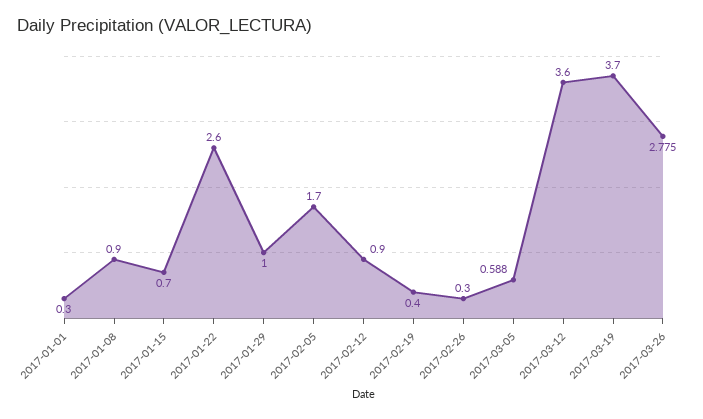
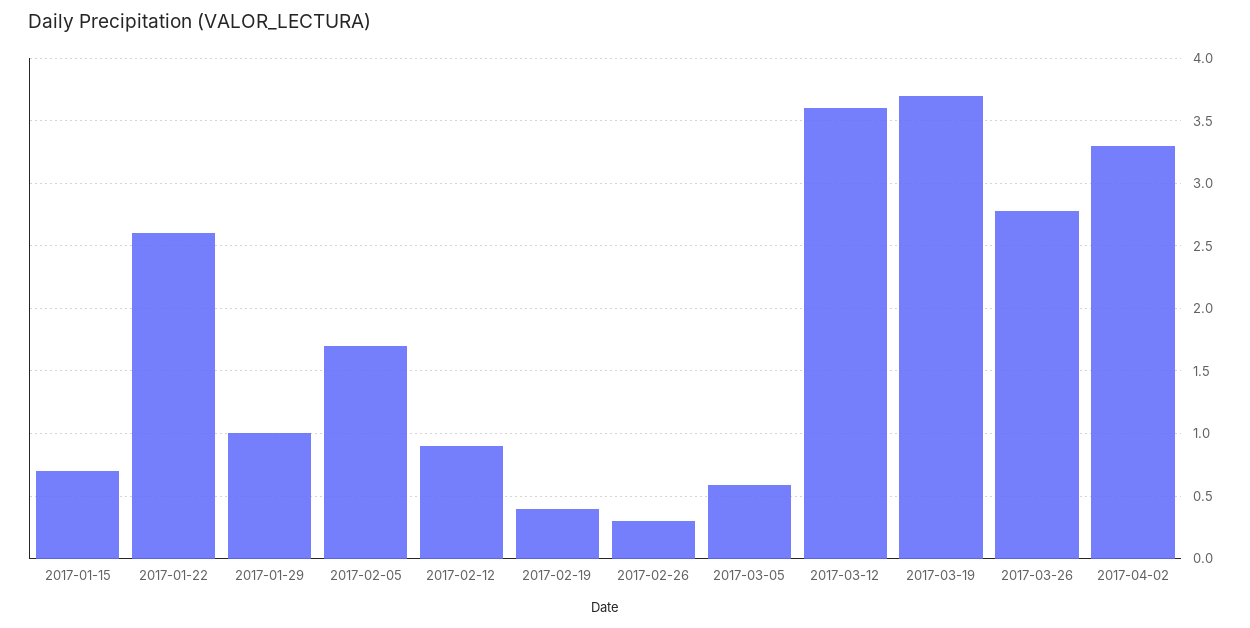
2017-01-01: 0.3 -> none
2017-01-08: 0.9 -> none
2017-04-02: none -> 3.3

